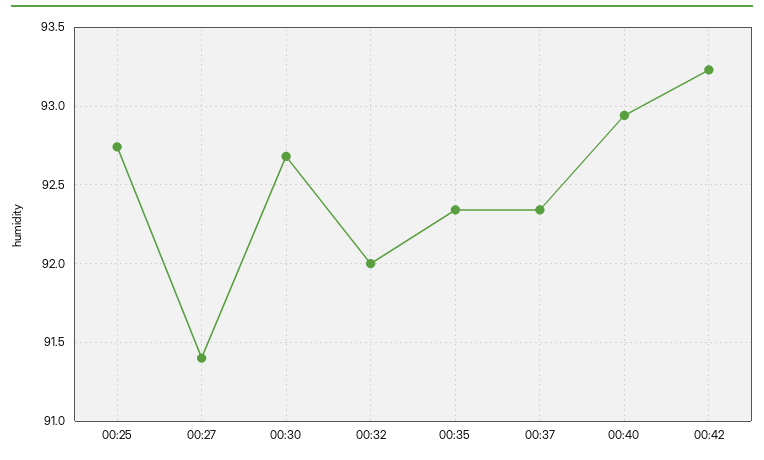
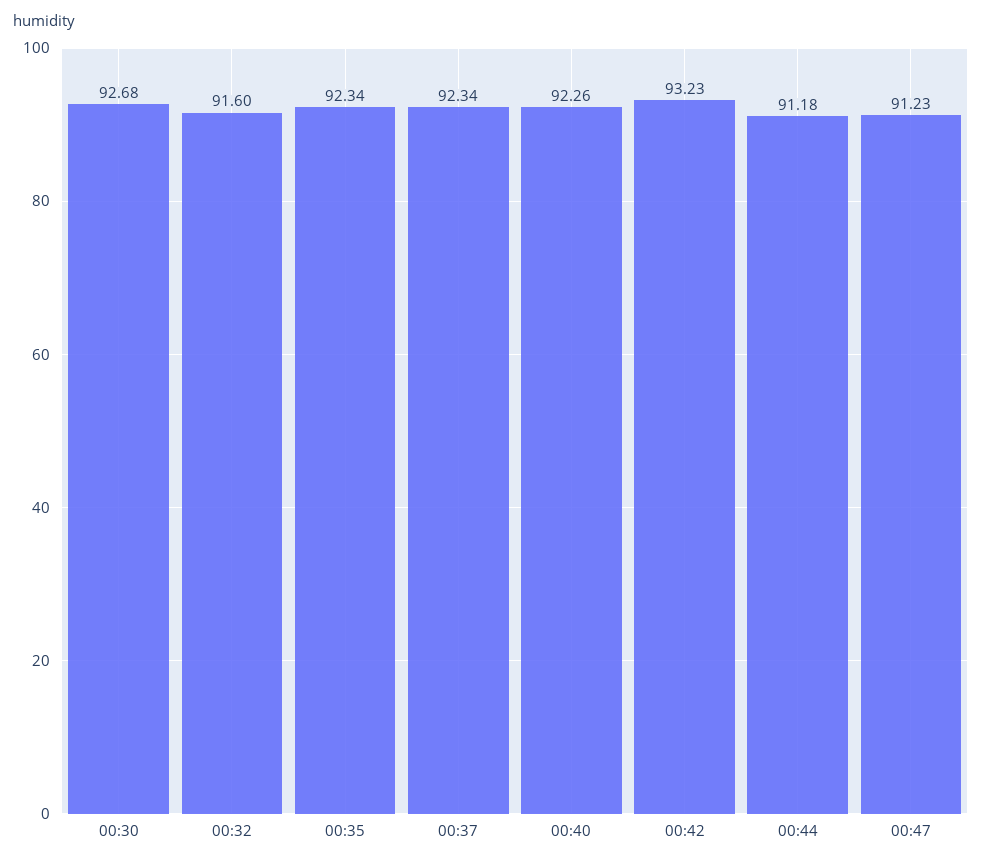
00:25: 92.75 -> none
00:27: 91.4 -> none
00:32: 92 -> 91.6
00:40: 92.95 -> 92.26
00:44: none -> 91.18
00:47: none -> 91.23

